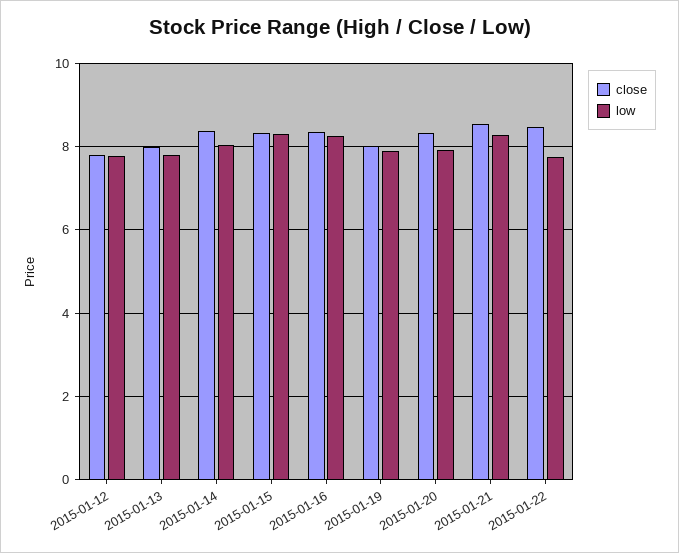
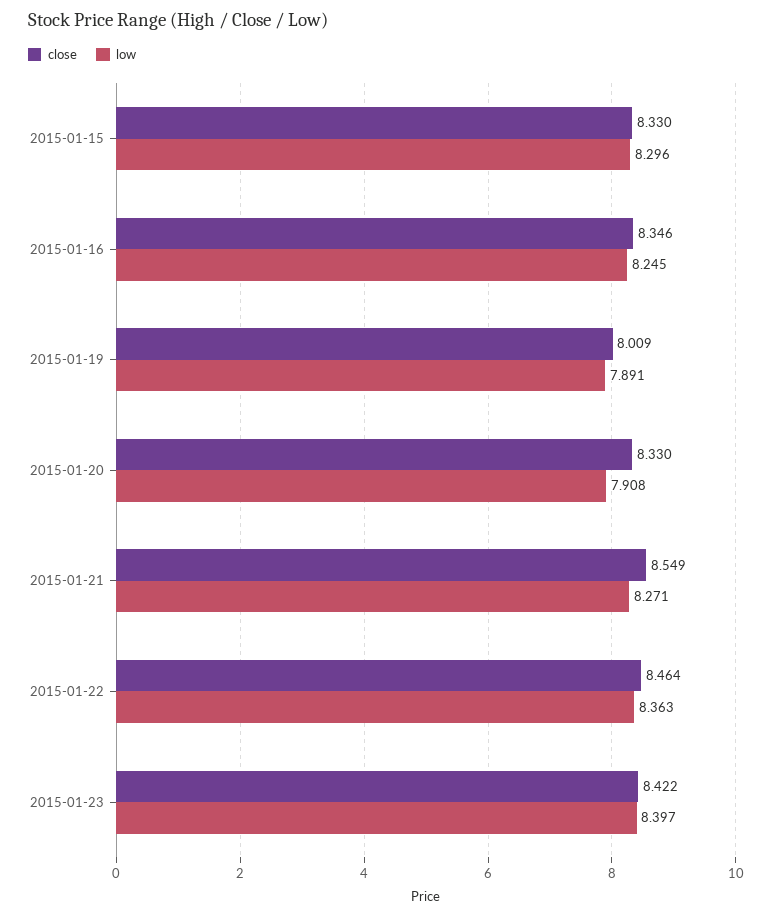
close, 2015-01-12: 7.8 -> none
low, 2015-01-12: 7.8 -> none
close, 2015-01-13: 8 -> none
low, 2015-01-13: 7.8 -> none
close, 2015-01-14: 8.4 -> none
low, 2015-01-14: 8 -> none
low, 2015-01-22: 7.8 -> 8.363
close, 2015-01-23: none -> 8.422
low, 2015-01-23: none -> 8.397

